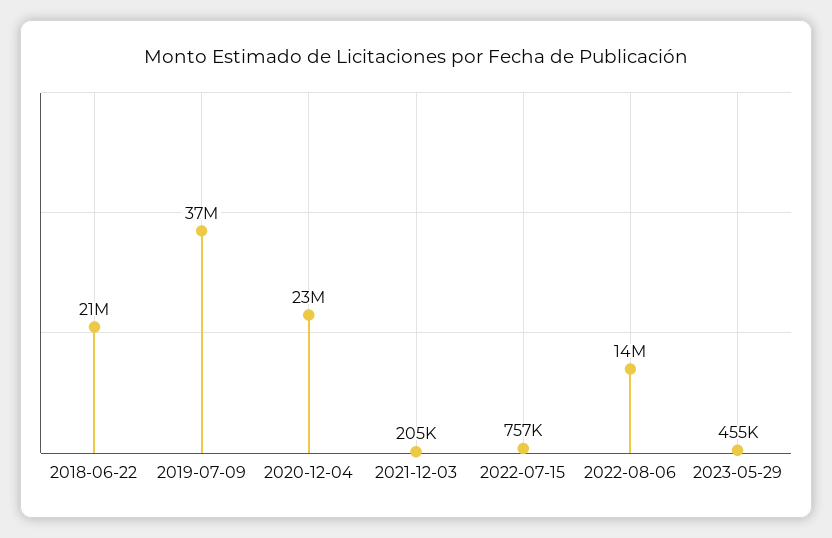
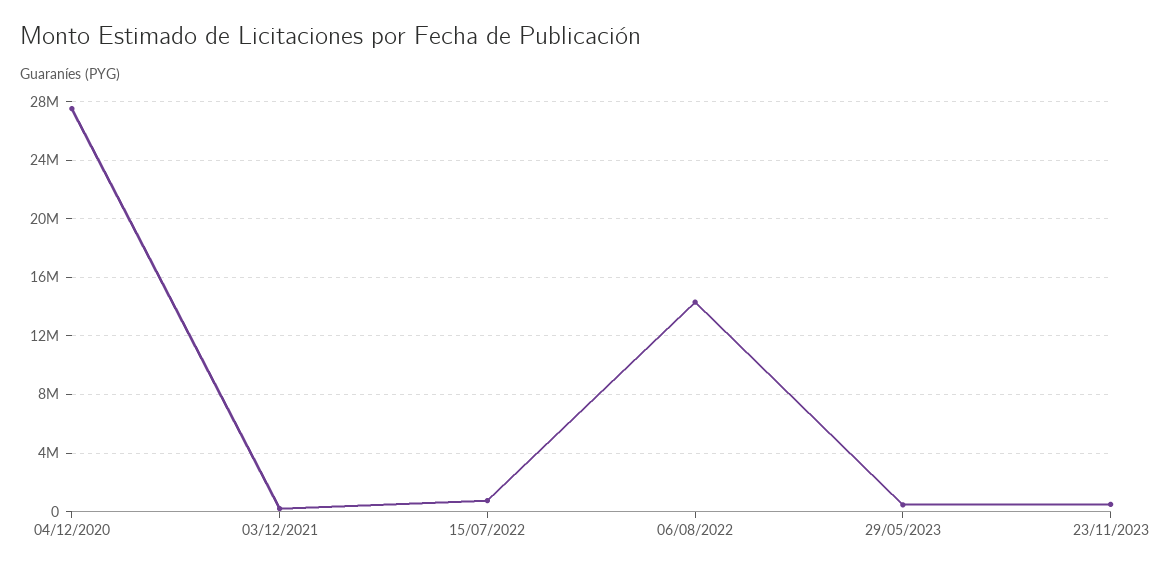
2018-06-22: 21000000 -> none
2019-07-09: 37000000 -> none
2020-12-04: 23000000 -> 27500000
23/11/2023: none -> 500000

